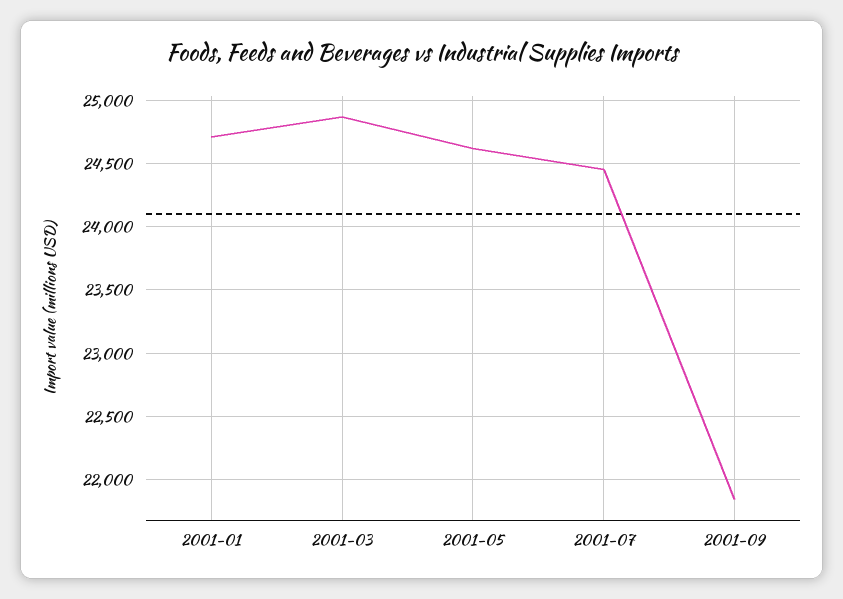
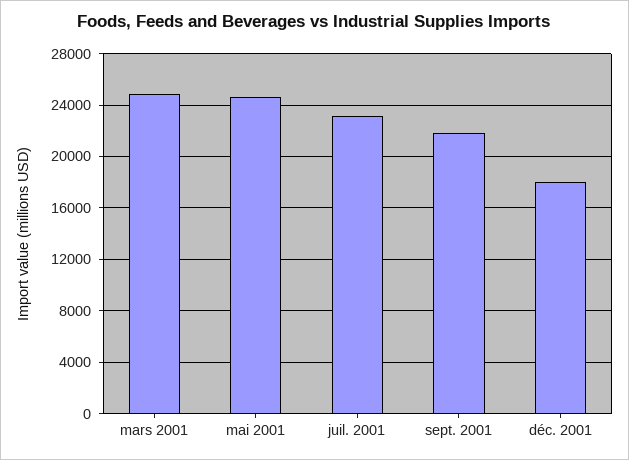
2001-01: 24700 -> none
2001-07: 24450 -> 23000
déc. 2001: none -> 18000

